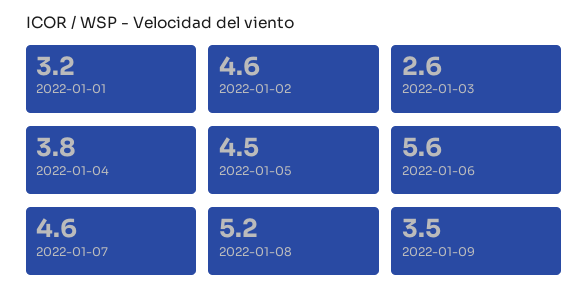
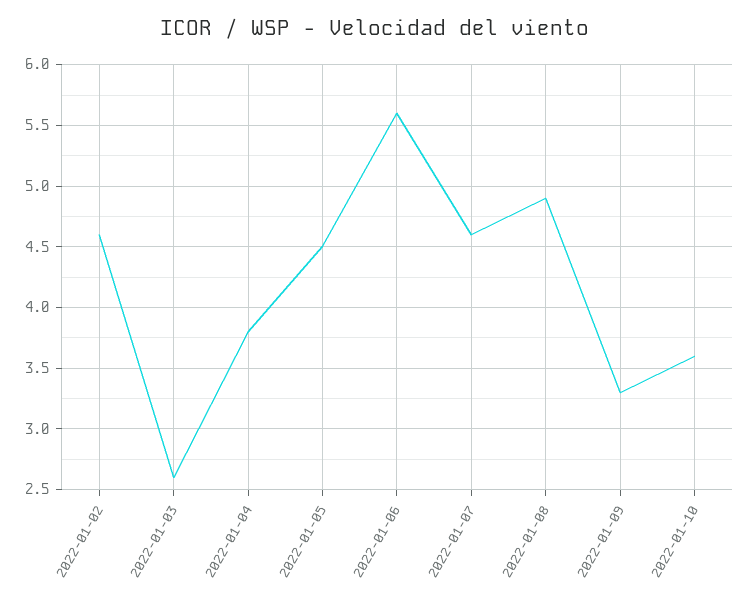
2022-01-01: 3.2 -> none
2022-01-08: 5.2 -> 4.9
2022-01-09: 3.5 -> 3.3
2022-01-10: none -> 3.6

